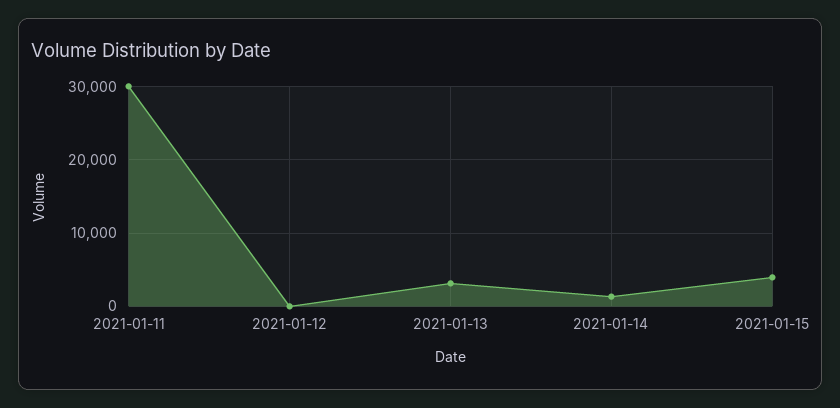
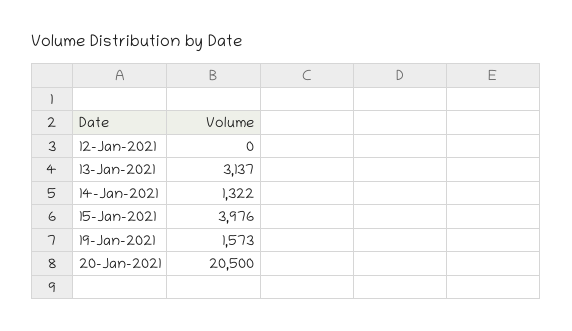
2021-01-11: 30000 -> none
19-Jan-2021: none -> 1573
20-Jan-2021: none -> 20500

